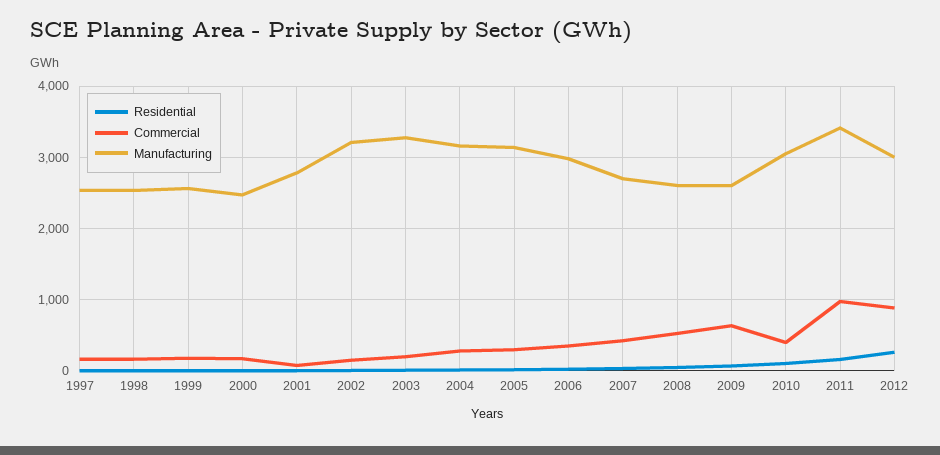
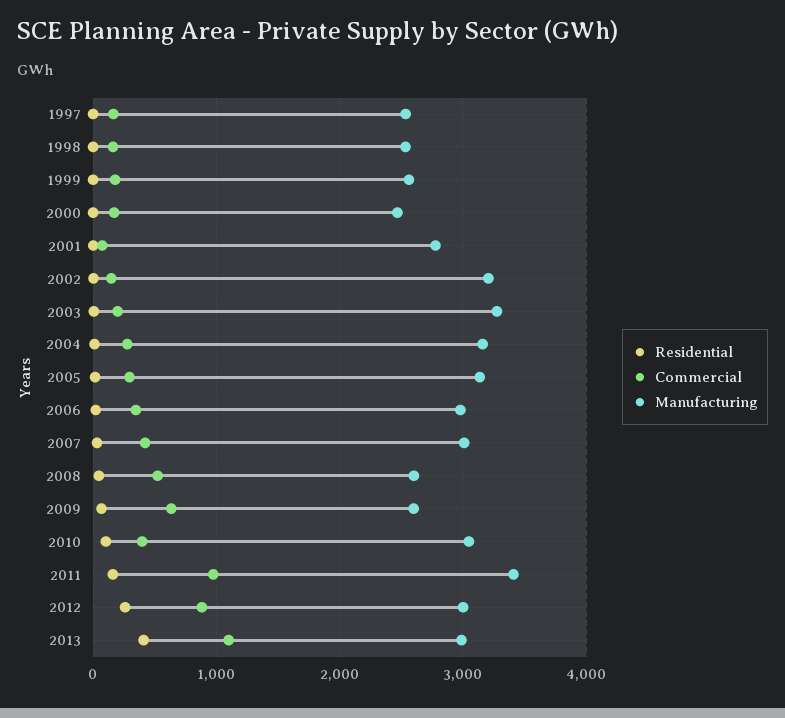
Manufacturing, 2007: 2700 -> 3000
Residential, 2013: none -> 400
Commercial, 2013: none -> 1100
Manufacturing, 2013: none -> 3000

